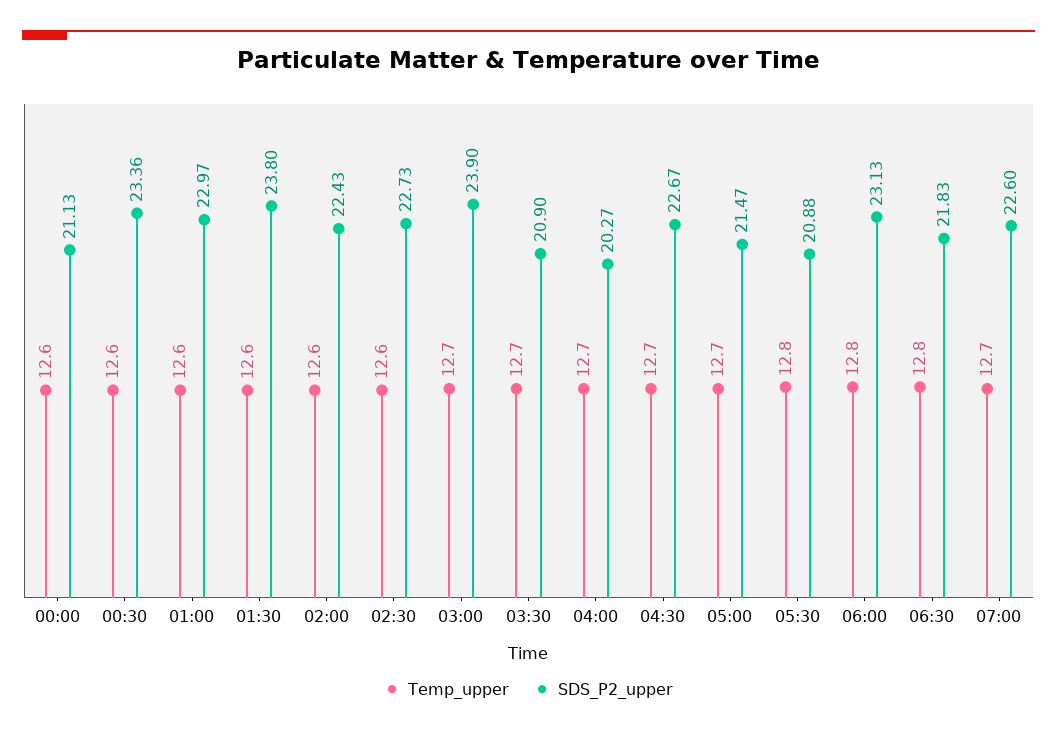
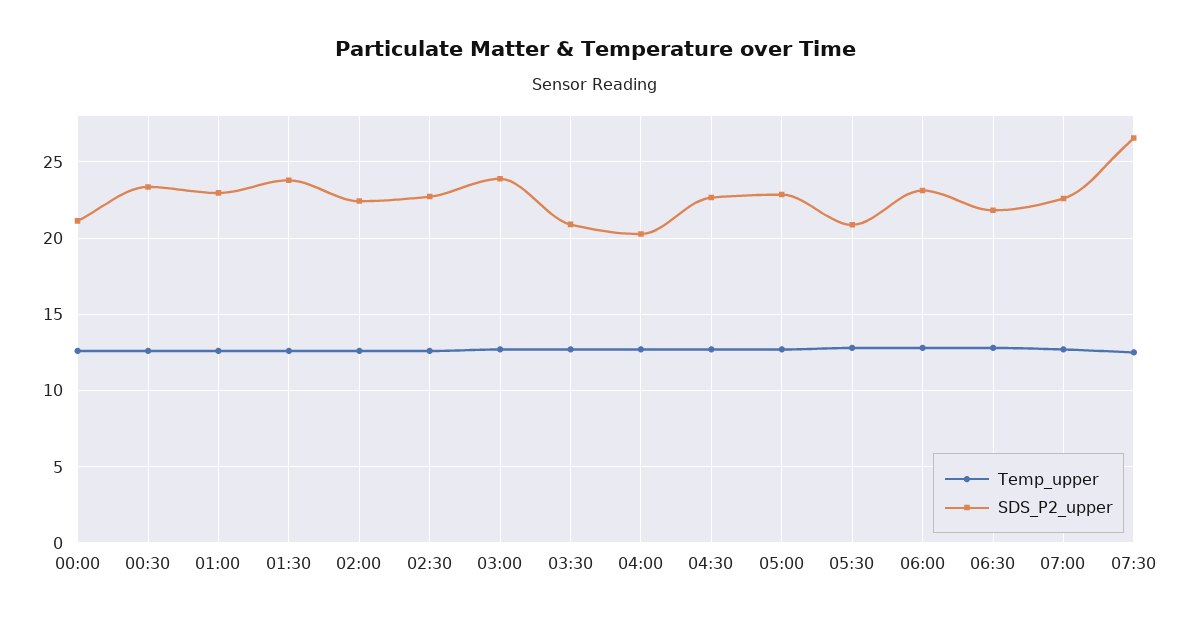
SDS_P2_upper, 05:00: 21.47 -> 23
Temp_upper, 07:30: none -> 12.5
SDS_P2_upper, 07:30: none -> 26.5

